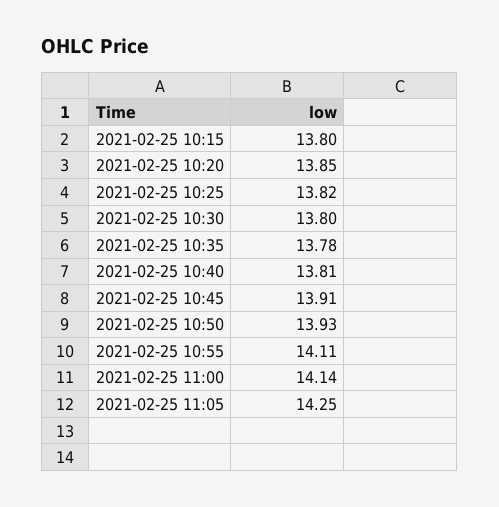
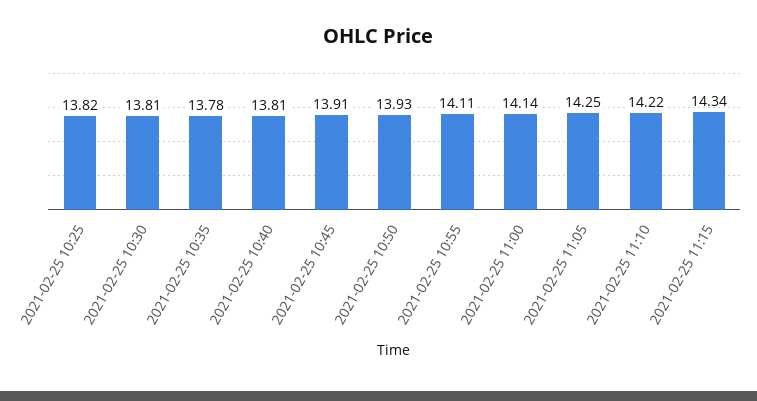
2021-02-25 10:15: 13.8 -> none
2021-02-25 10:20: 13.85 -> none
2021-02-25 10:30: 13.8 -> 13.81
2021-02-25 11:10: none -> 14.22
2021-02-25 11:15: none -> 14.34

